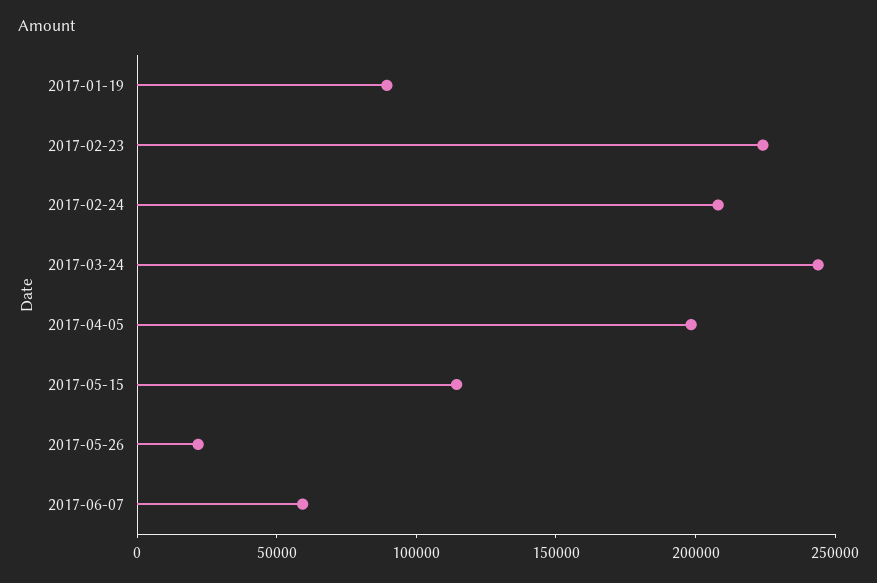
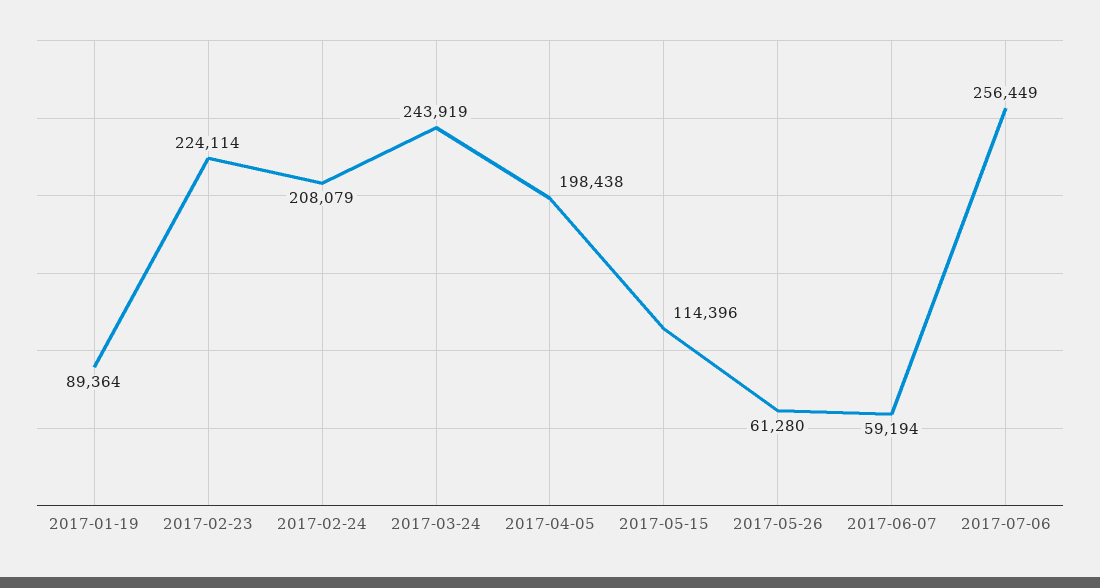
2017-05-26: 20000 -> 61280
2017-07-06: none -> 256449

